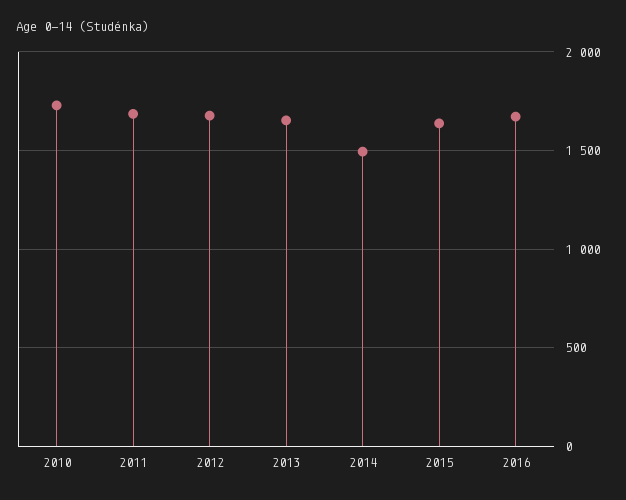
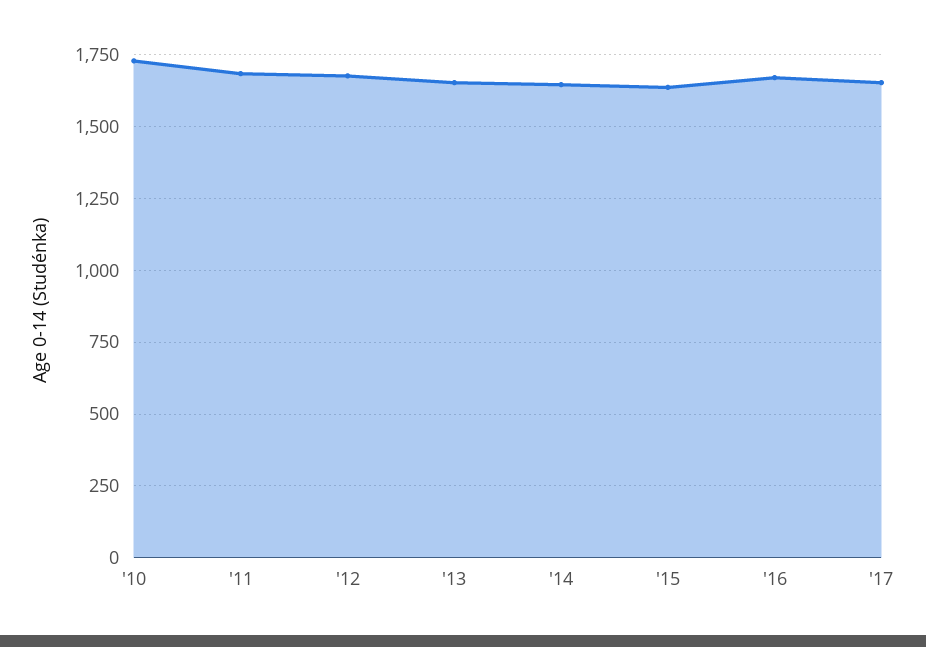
2014: 1500 -> 1650
'17: none -> 1650

